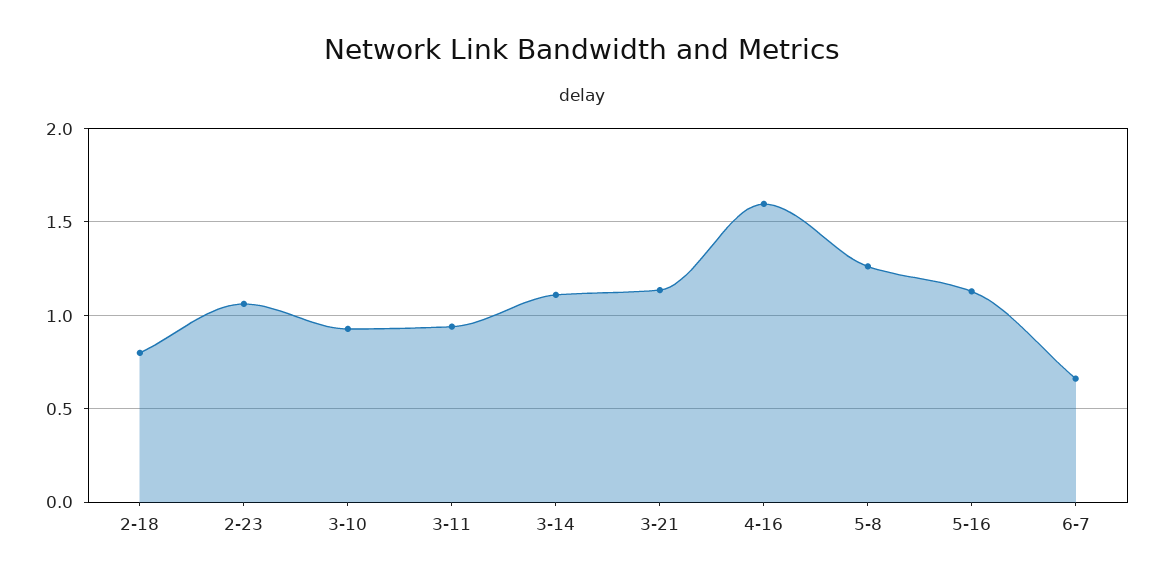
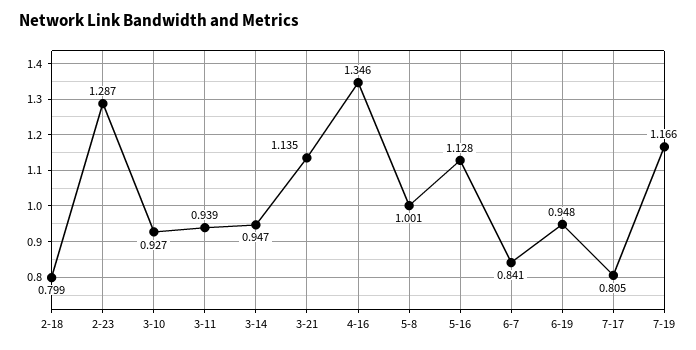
2-23: 1.05 -> 1.287
3-14: 1.1 -> 0.947
4-16: 1.6 -> 1.346
5-8: 1.25 -> 1.001
6-7: 0.65 -> 0.841
6-19: none -> 0.948
7-17: none -> 0.805
7-19: none -> 1.166

